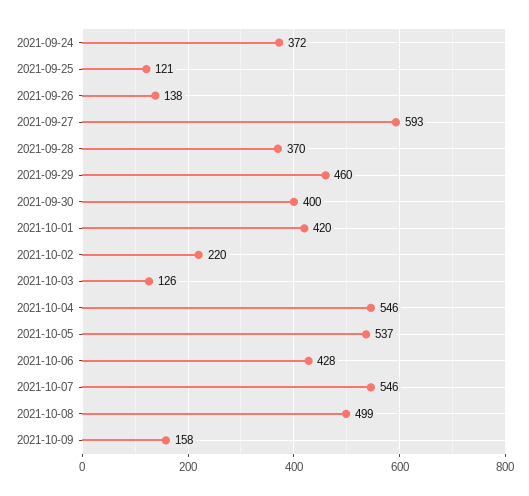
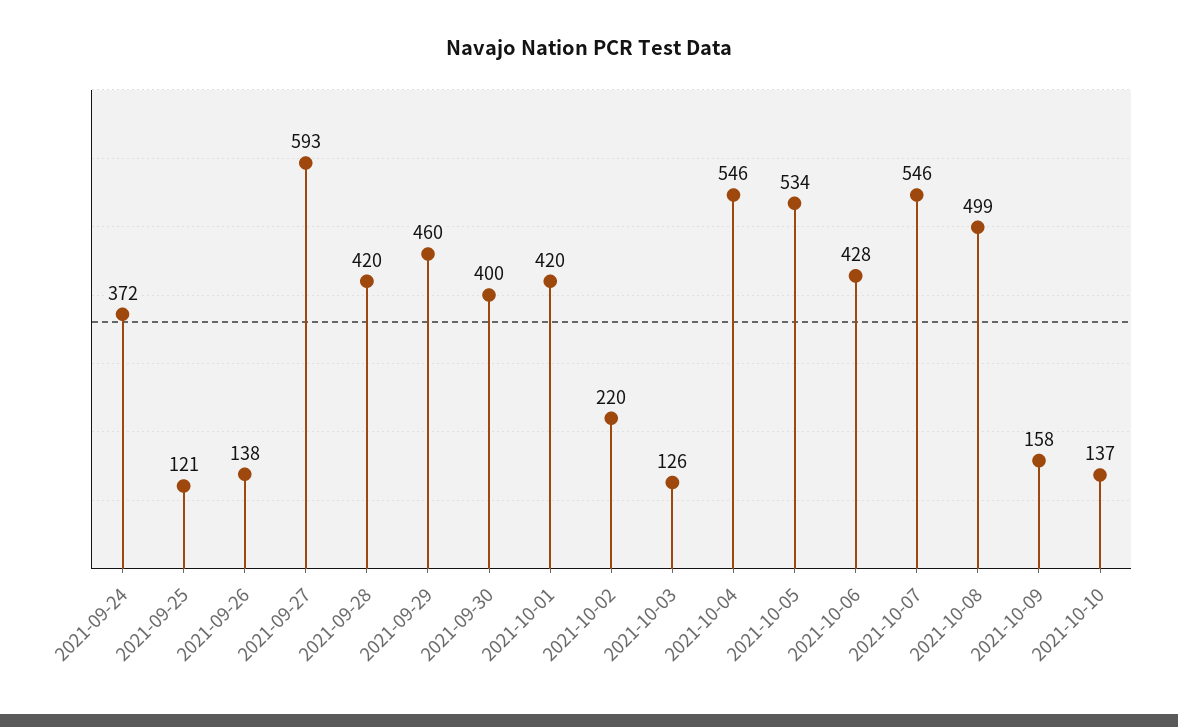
2021-09-28: 370 -> 420
2021-10-05: 537 -> 534
2021-10-10: none -> 137

